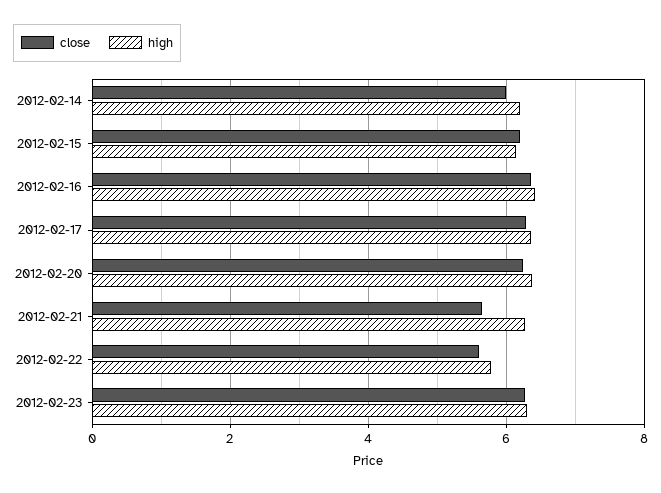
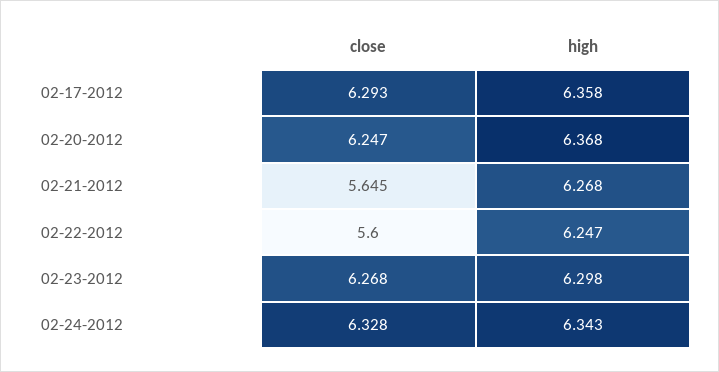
close, 2012-02-14: 6 -> none
high, 2012-02-14: 6.2 -> none
close, 2012-02-15: 6.2 -> none
high, 2012-02-15: 6.2 -> none
close, 2012-02-16: 6.4 -> none
high, 2012-02-16: 6.4 -> none
high, 2012-02-22: 5.8 -> 6.247
close, 02-24-2012: none -> 6.328
high, 02-24-2012: none -> 6.343

